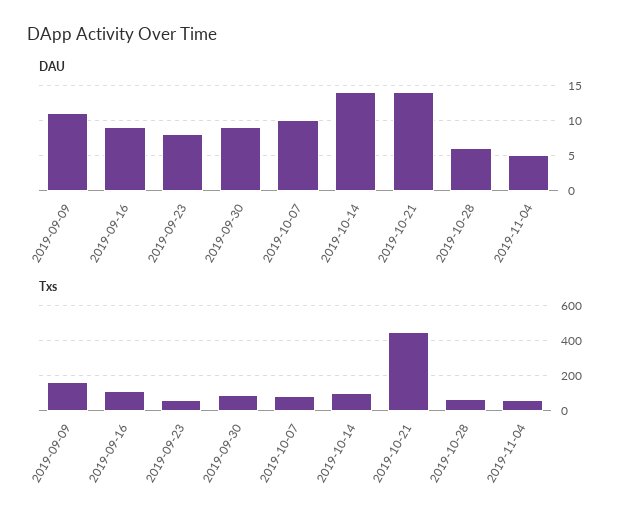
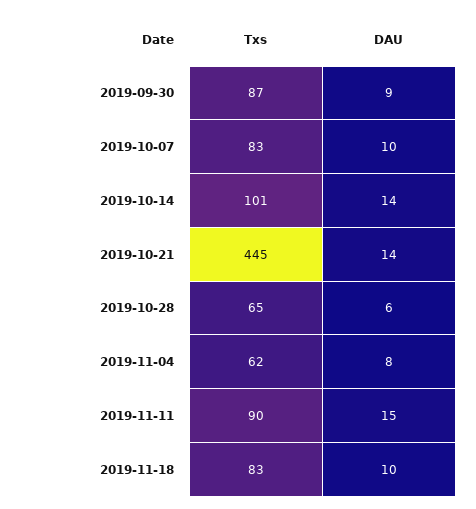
DAU, 2019-09-09: 11 -> none
DAU, 2019-09-16: 9 -> none
DAU, 2019-09-23: 8 -> none
DAU, 2019-11-04: 5 -> 8
Txs, 2019-09-09: 150 -> none
Txs, 2019-09-16: 100 -> none
Txs, 2019-09-23: 50 -> none
Txs, 2019-11-11: none -> 90
DAU, 2019-11-11: none -> 15
Txs, 2019-11-18: none -> 83
DAU, 2019-11-18: none -> 10

